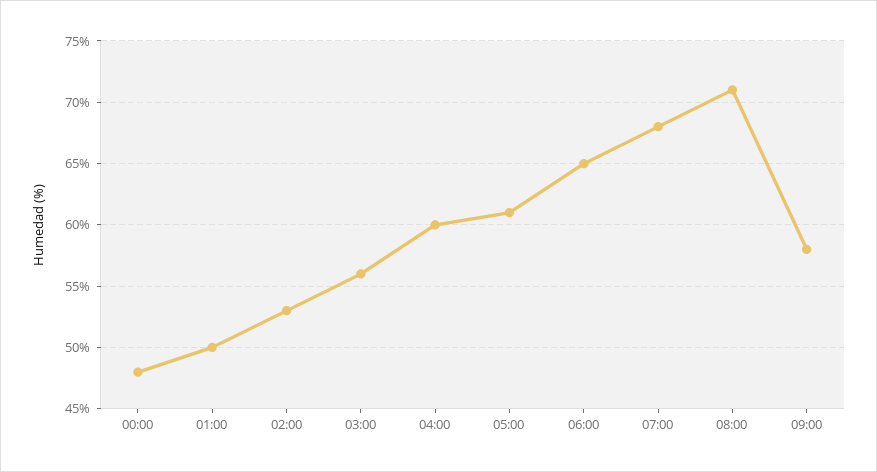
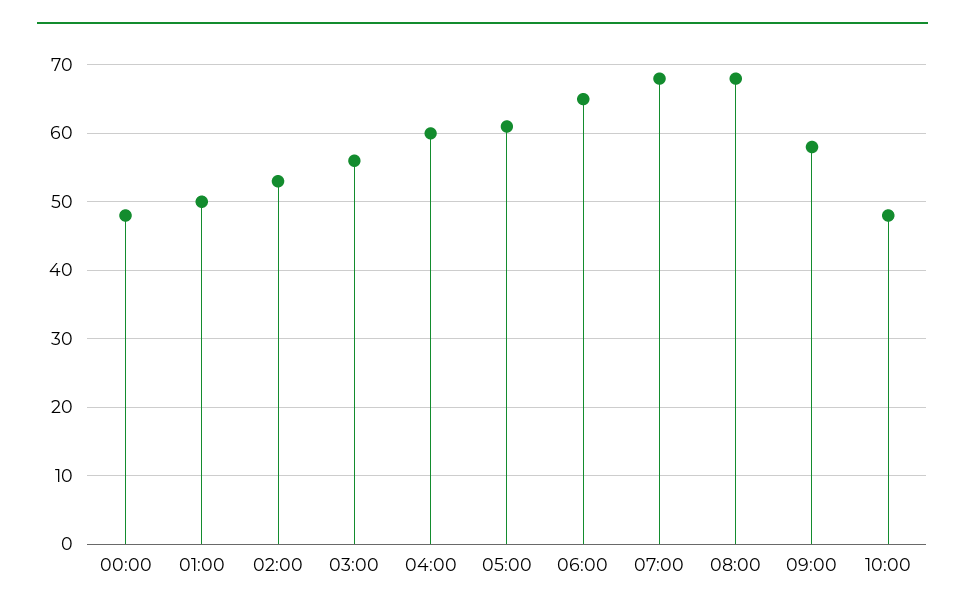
08:00: 71 -> 68
10:00: none -> 48

